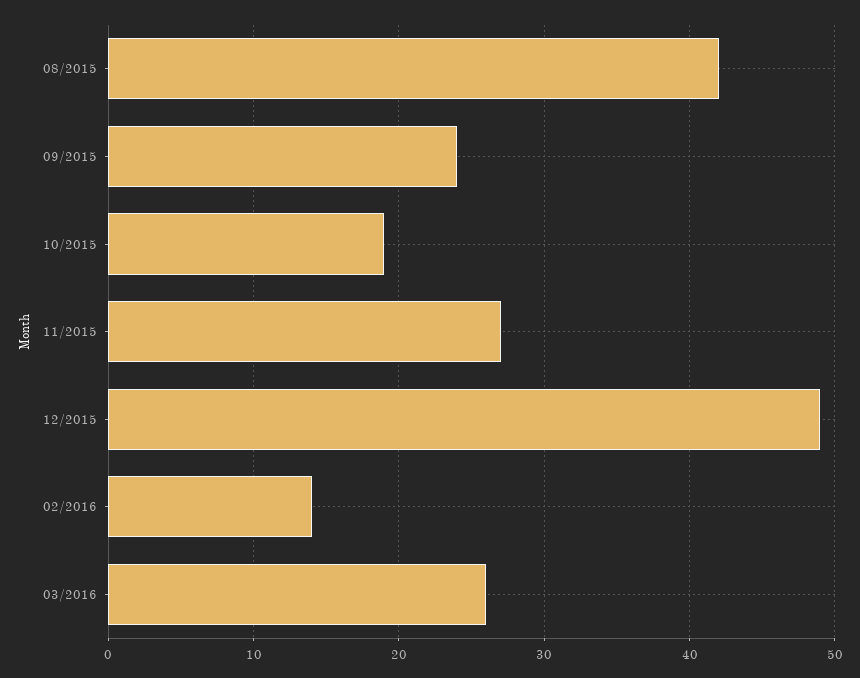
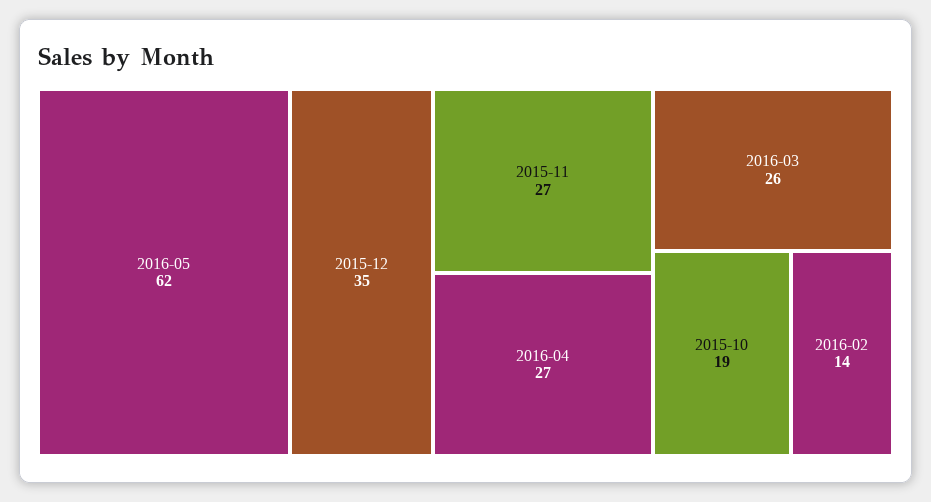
08/2015: 42 -> none
09/2015: 24 -> none
12/2015: 49 -> 35
2016-05: none -> 62
2016-04: none -> 27

